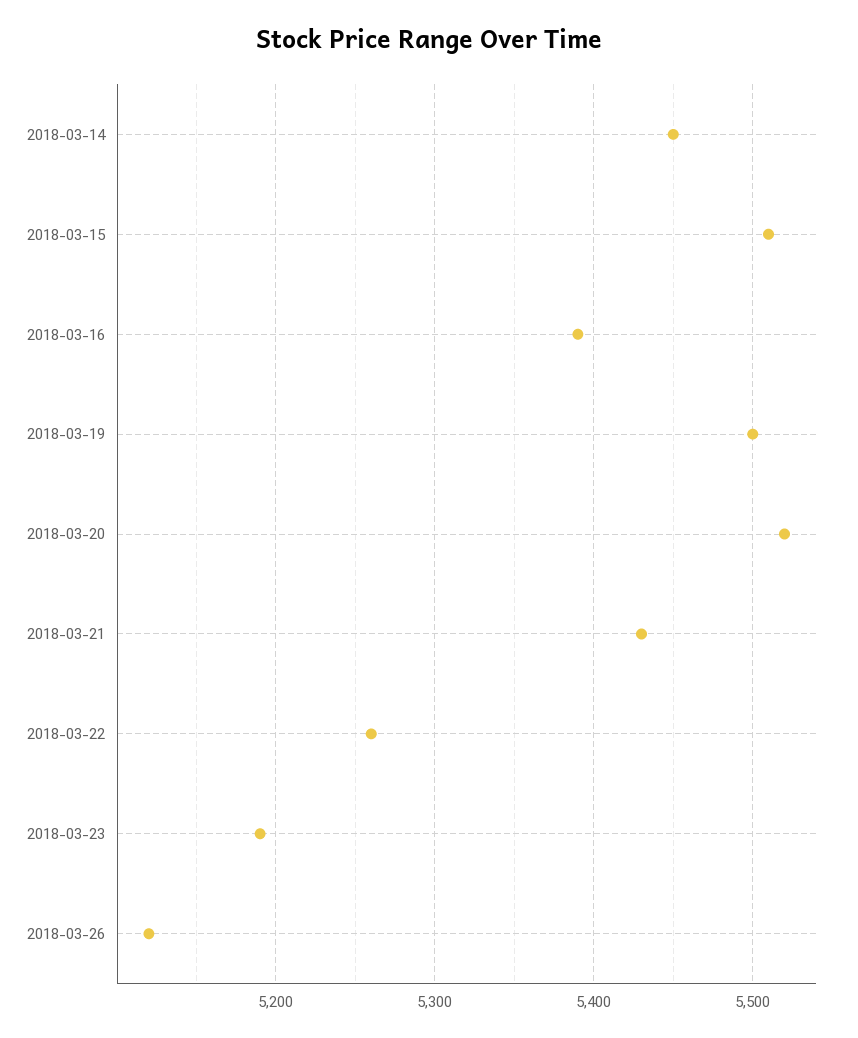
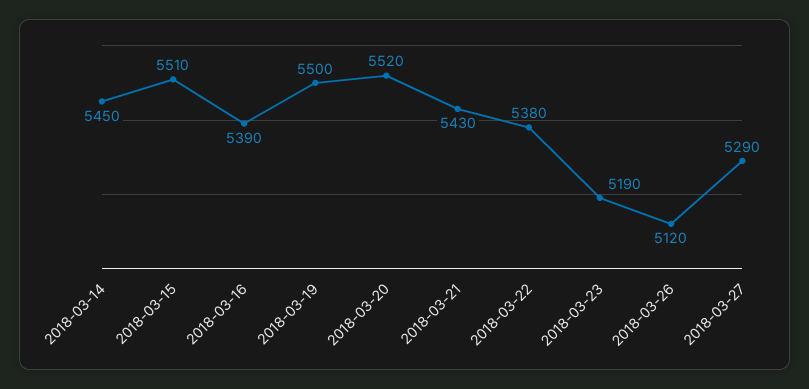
2018-03-22: 5260 -> 5380
2018-03-27: none -> 5290

